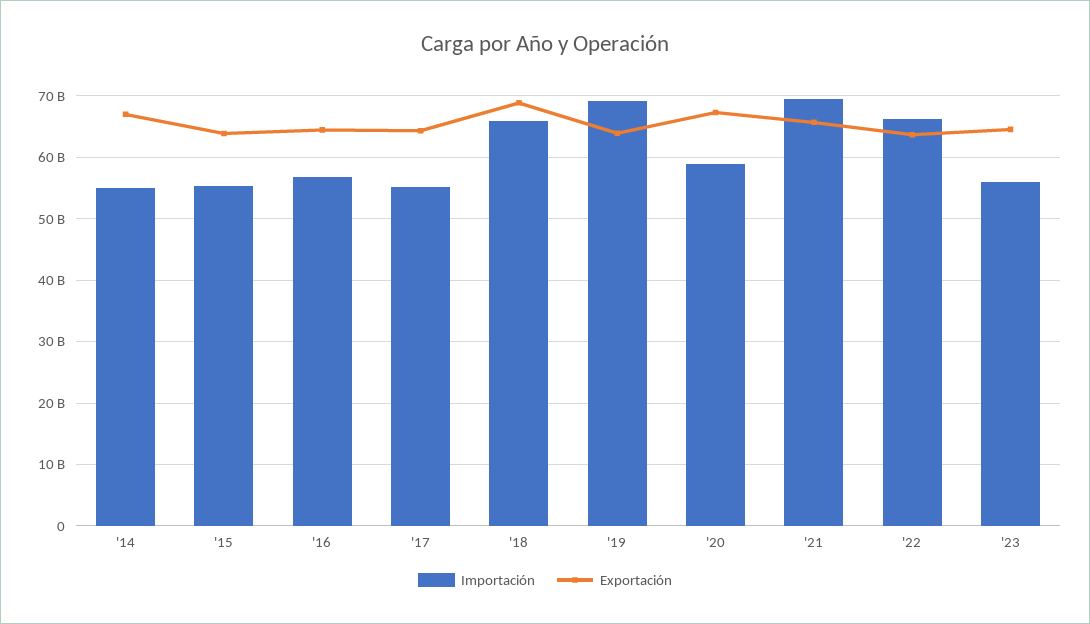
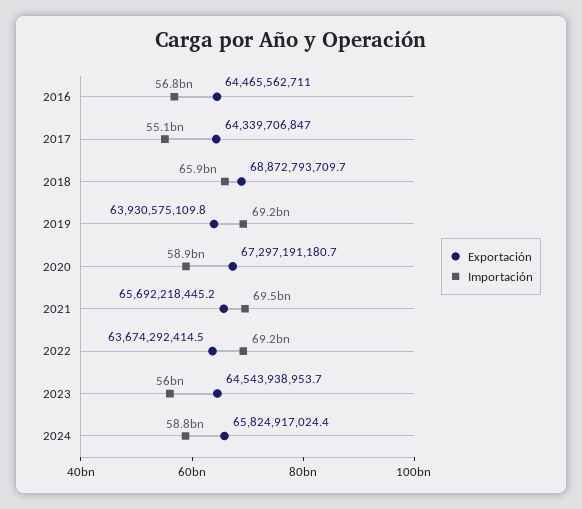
Importación, '14: 55000000000 -> none
Exportación, '14: 67000000000 -> none
Importación, '15: 55000000000 -> none
Exportación, '15: 64000000000 -> none
Importación, '22: 66000000000 -> 69200000000
Exportación, 2024: none -> 65824917024.4
Importación, 2024: none -> 58800000000

